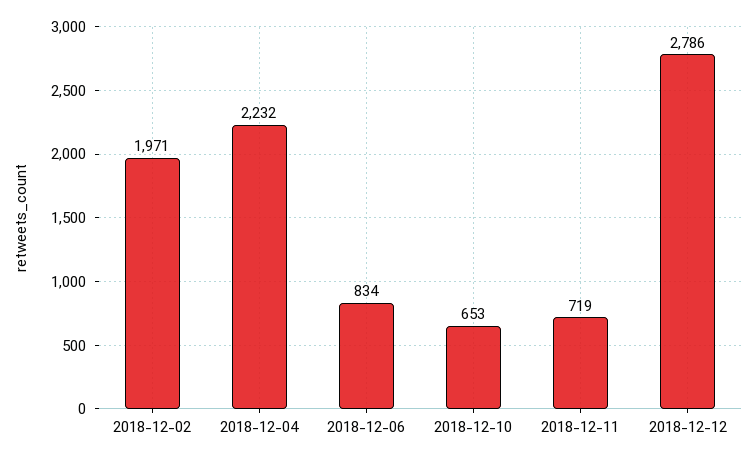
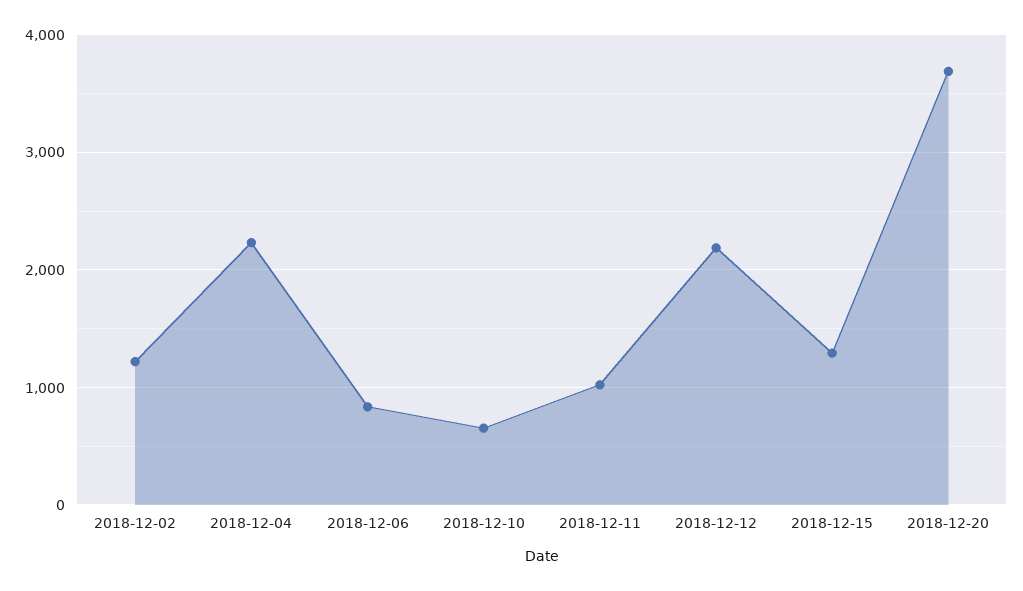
2018-12-02: 1971 -> 1200
2018-12-11: 719 -> 1000
2018-12-12: 2786 -> 2200
2018-12-15: none -> 1300
2018-12-20: none -> 3700

